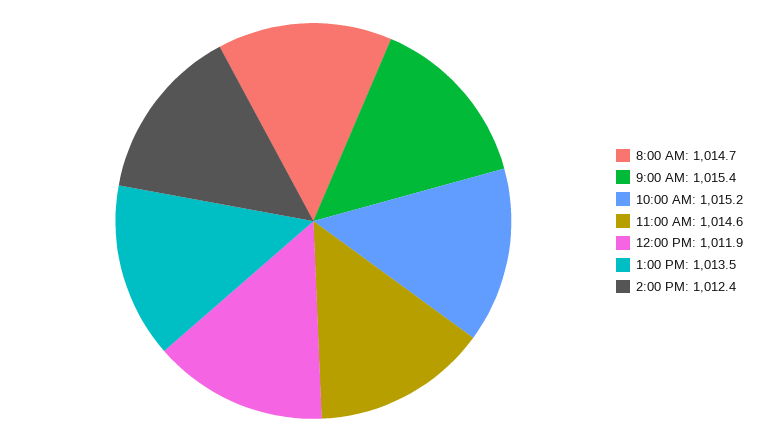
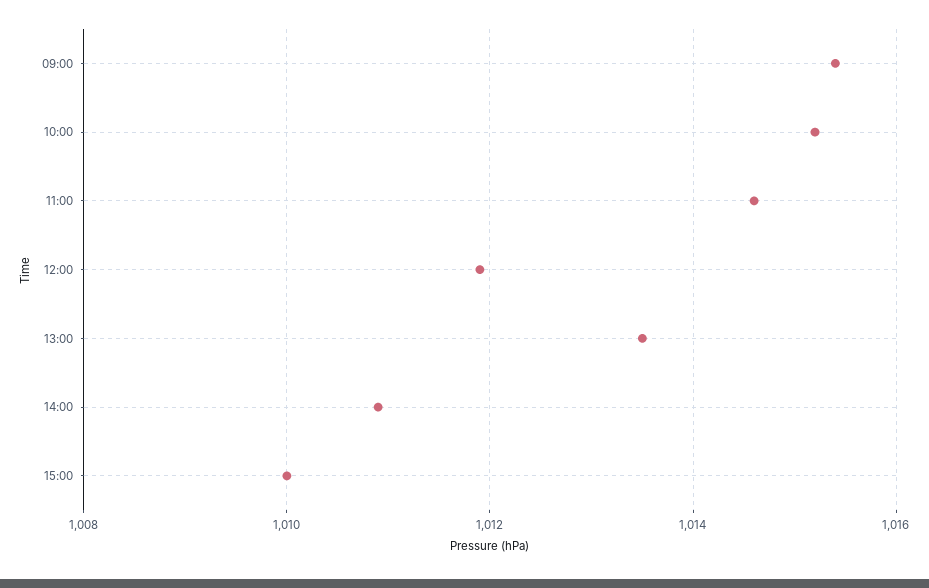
8:00 AM: 1014.7 -> none
2:00 PM: 1012.4 -> 1011
15:00: none -> 1010

